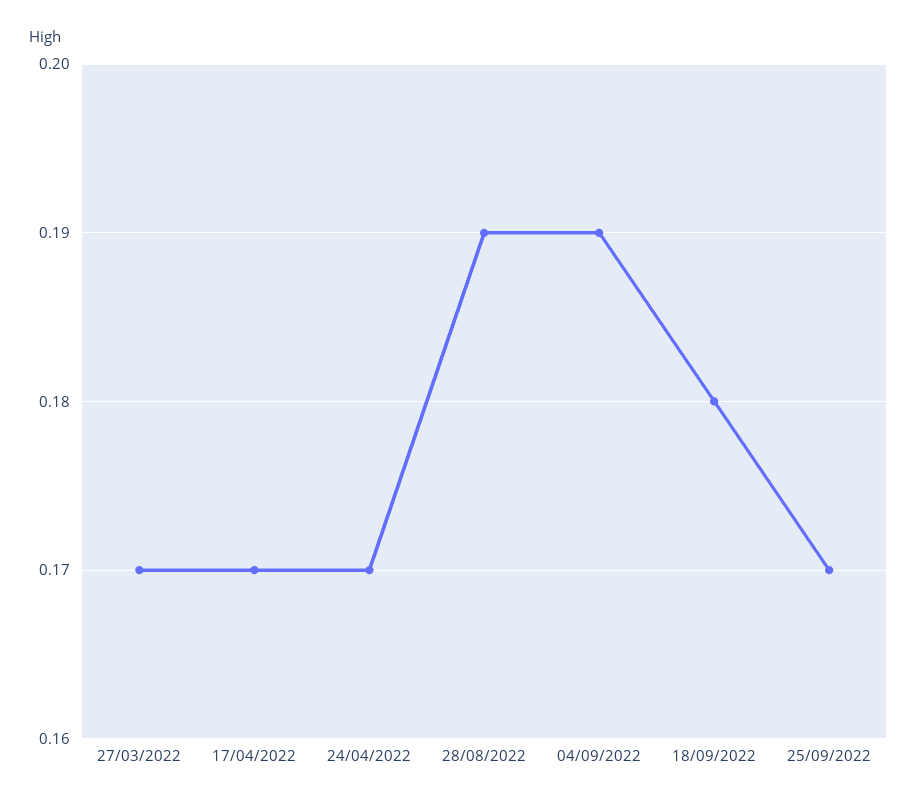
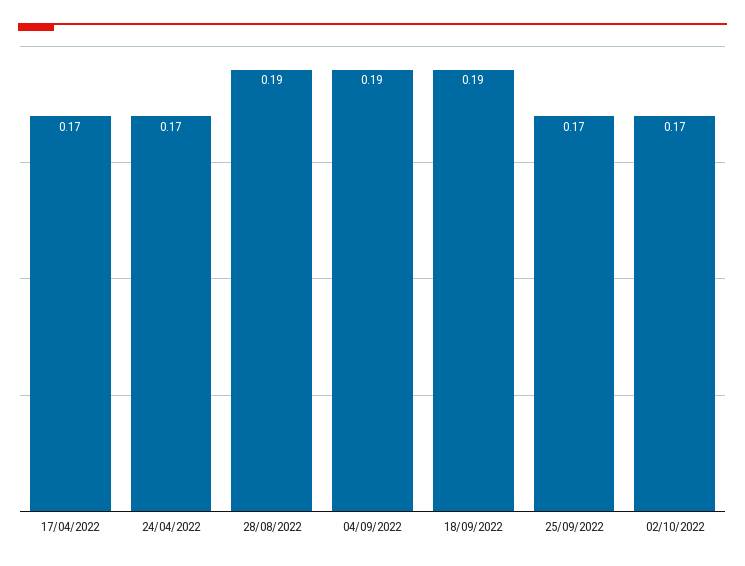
27/03/2022: 0.17 -> none
18/09/2022: 0.18 -> 0.19
02/10/2022: none -> 0.17

